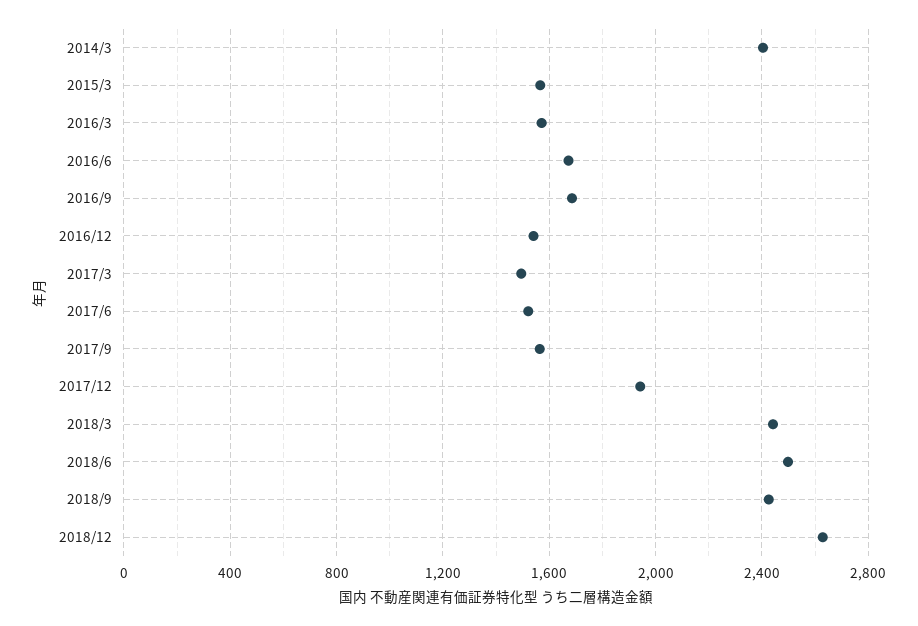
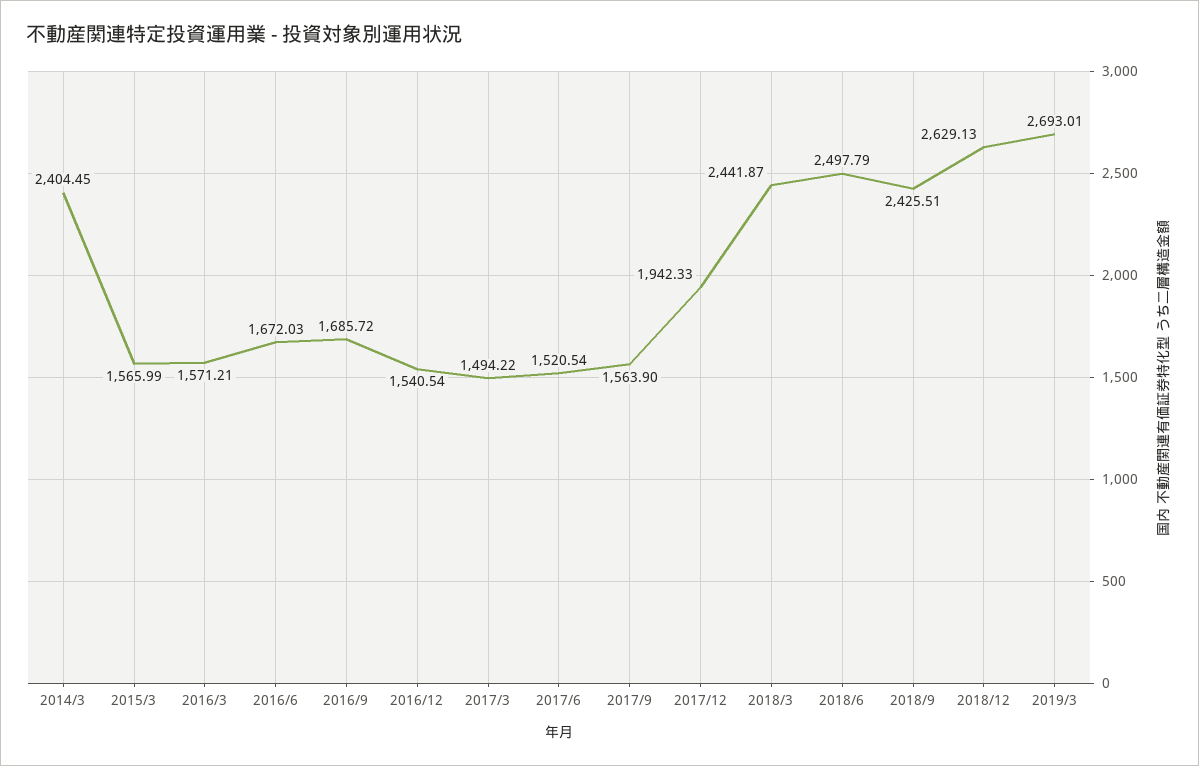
2019/3: none -> 2693.01

